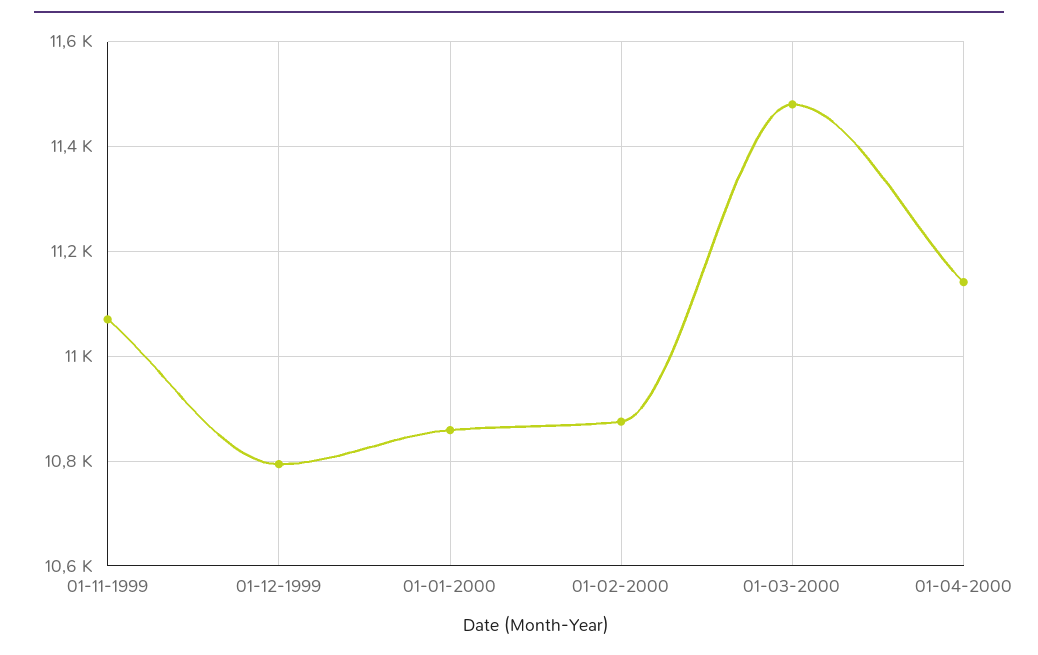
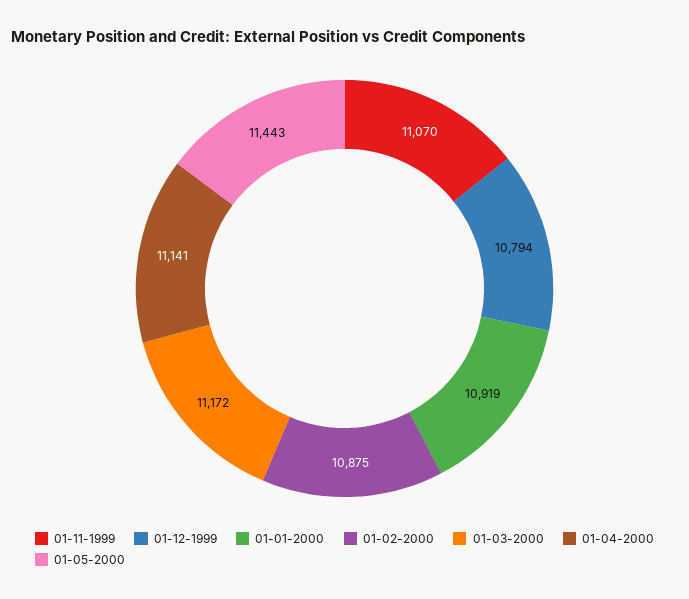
01-01-2000: 10860 -> 10919
01-03-2000: 11480 -> 11172
01-05-2000: none -> 11443

